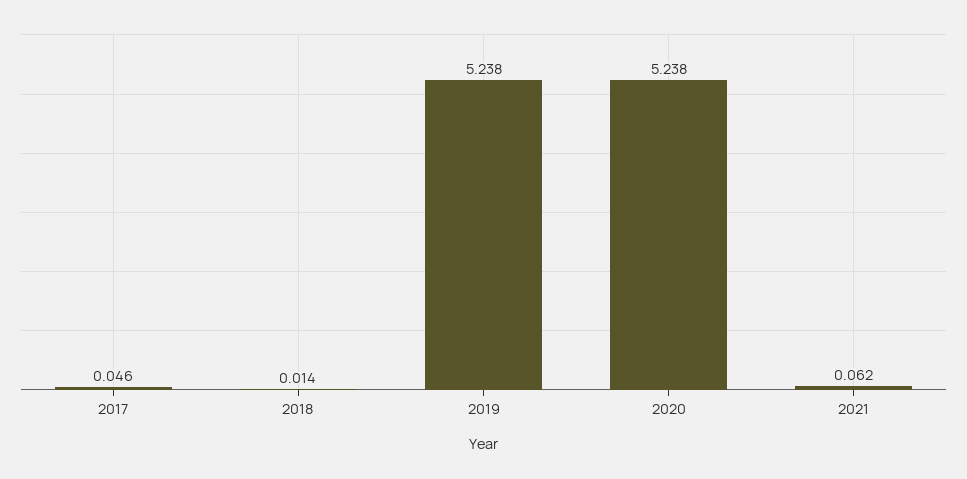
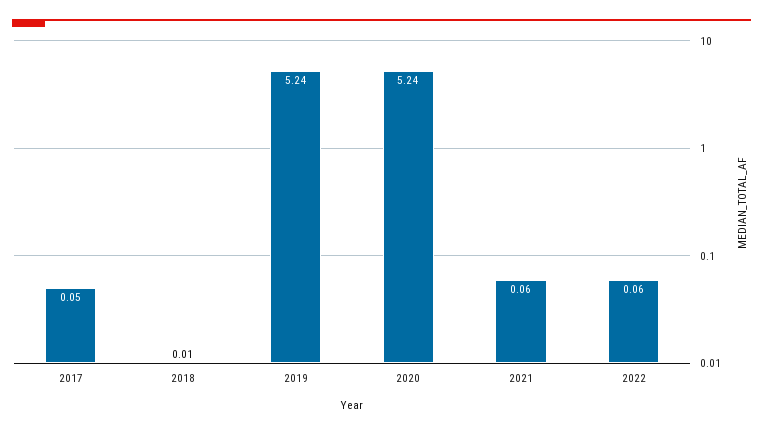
2022: none -> 0.06

